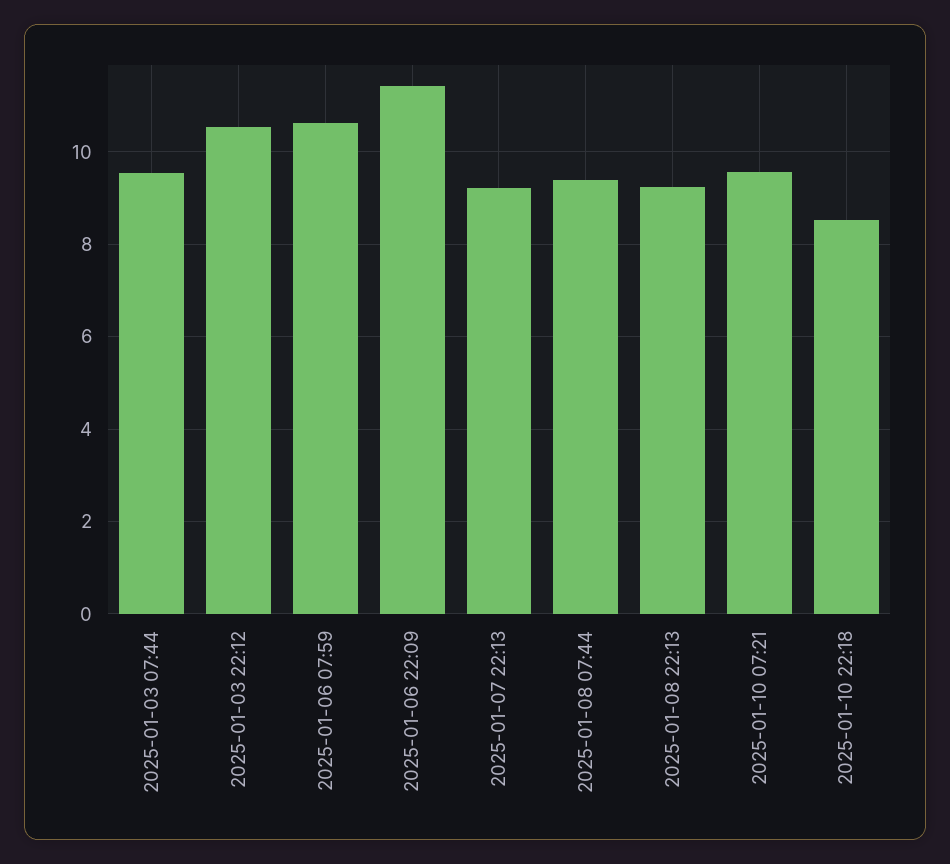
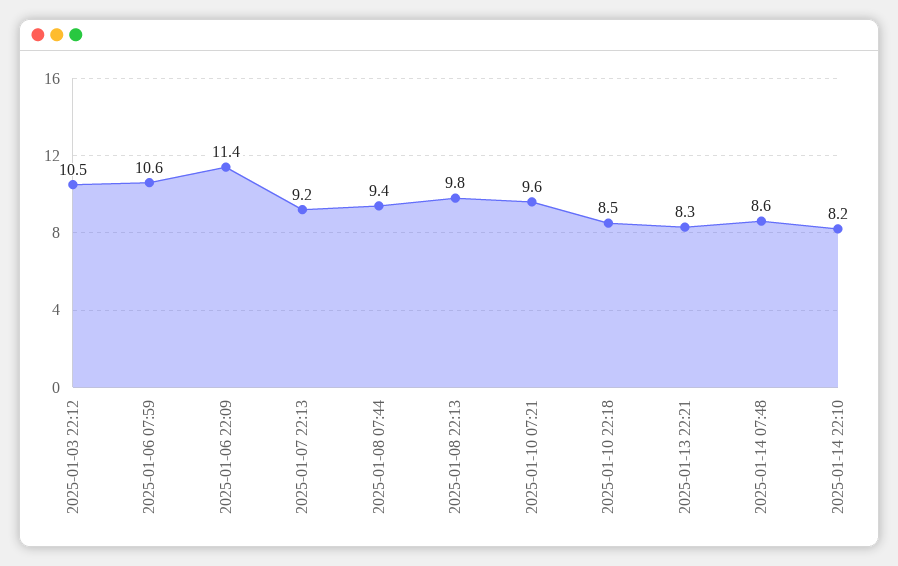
2025-01-03 07:44: 9.6 -> none
2025-01-08 22:13: 9.2 -> 9.8
2025-01-13 22:21: none -> 8.3
2025-01-14 07:48: none -> 8.6
2025-01-14 22:10: none -> 8.2

